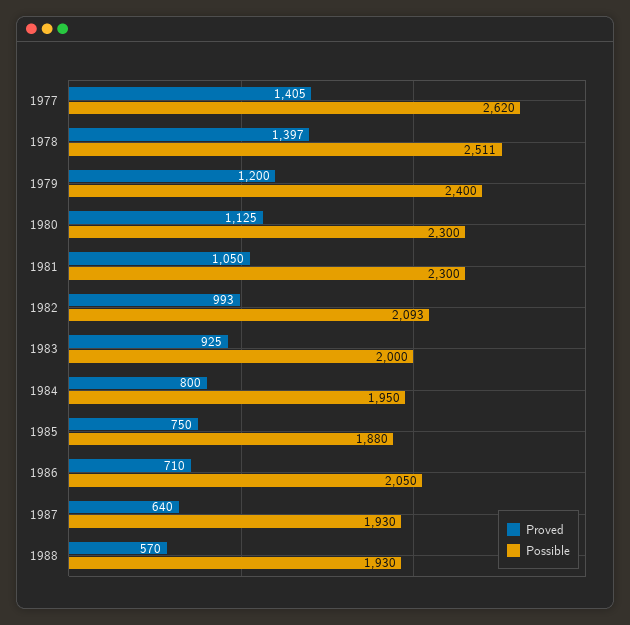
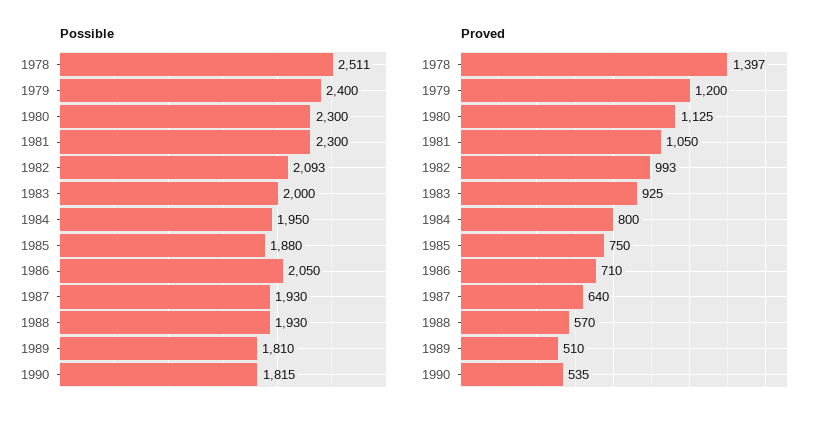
Proved, 1977: 1405 -> none
Possible, 1977: 2620 -> none
Possible, 1989: none -> 1810
Possible, 1990: none -> 1815
Proved, 1989: none -> 510
Proved, 1990: none -> 535

